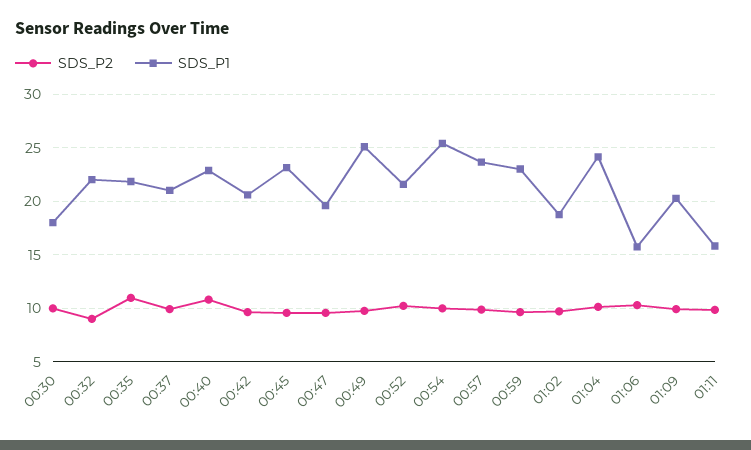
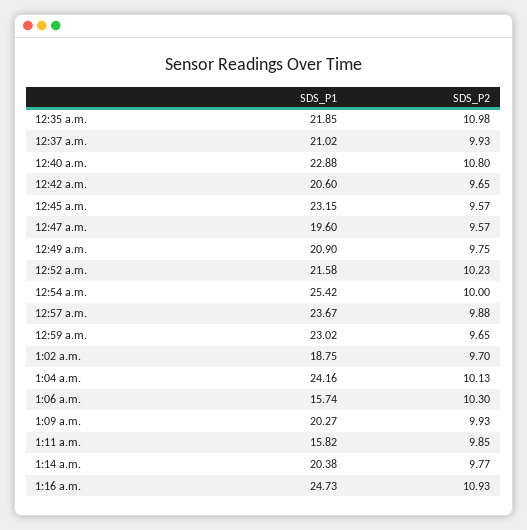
SDS_P2, 00:30: 10 -> none
SDS_P1, 00:30: 18 -> none
SDS_P2, 00:32: 9 -> none
SDS_P1, 00:32: 22 -> none
SDS_P1, 00:49: 25 -> 20.9
SDS_P1, 1:14 a.m.: none -> 20.38
SDS_P2, 1:14 a.m.: none -> 9.77
SDS_P1, 1:16 a.m.: none -> 24.73
SDS_P2, 1:16 a.m.: none -> 10.93

